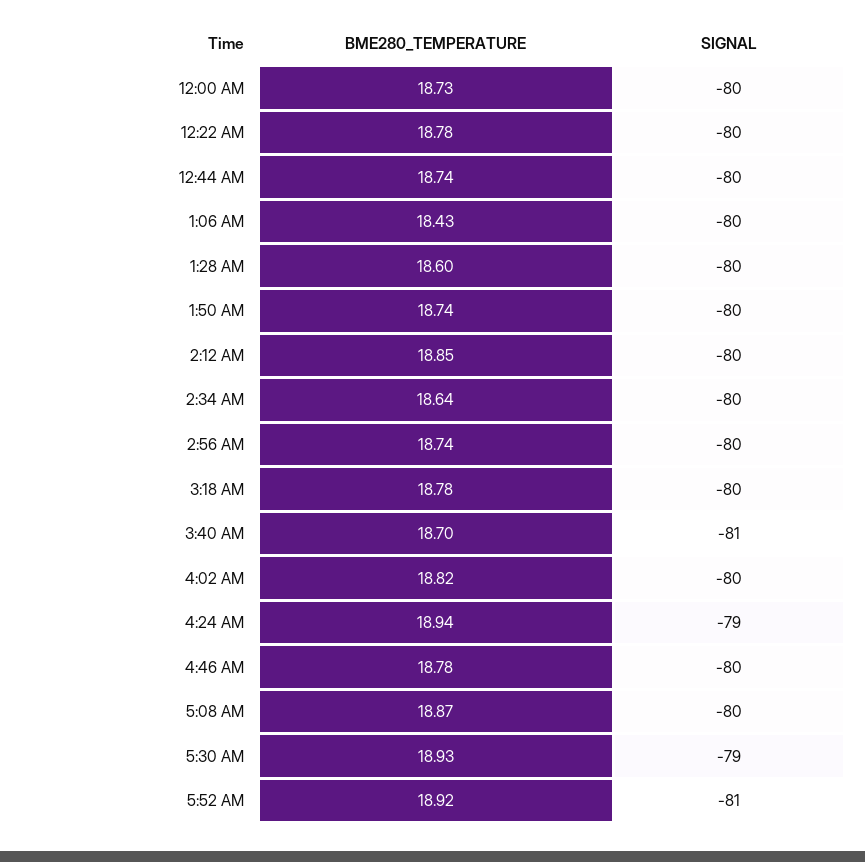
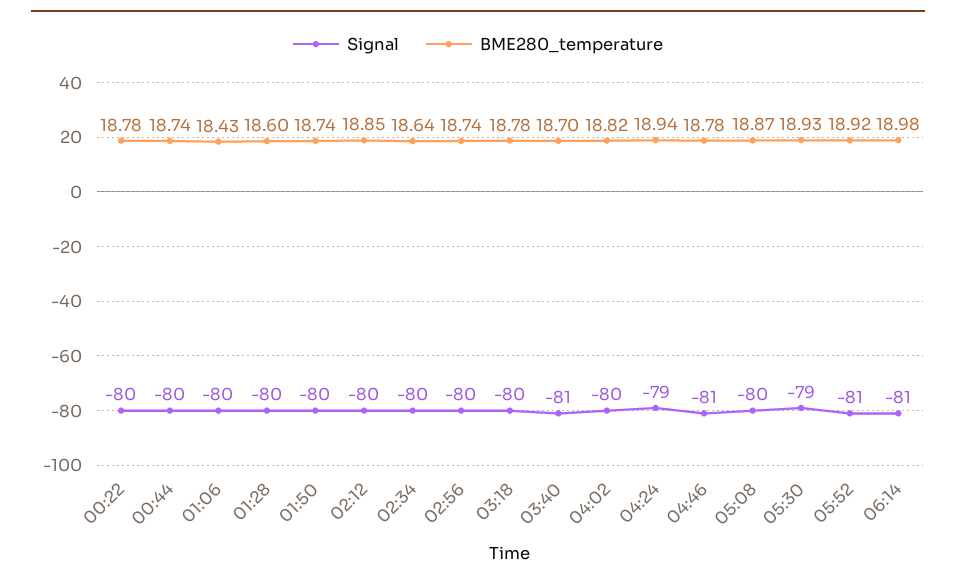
BME280_TEMPERATURE, 12:00 AM: 18.73 -> none
SIGNAL, 12:00 AM: -80 -> none
SIGNAL, 4:46 AM: -80 -> -81
SIGNAL, 06:14: none -> -81
BME280_TEMPERATURE, 06:14: none -> 18.98

